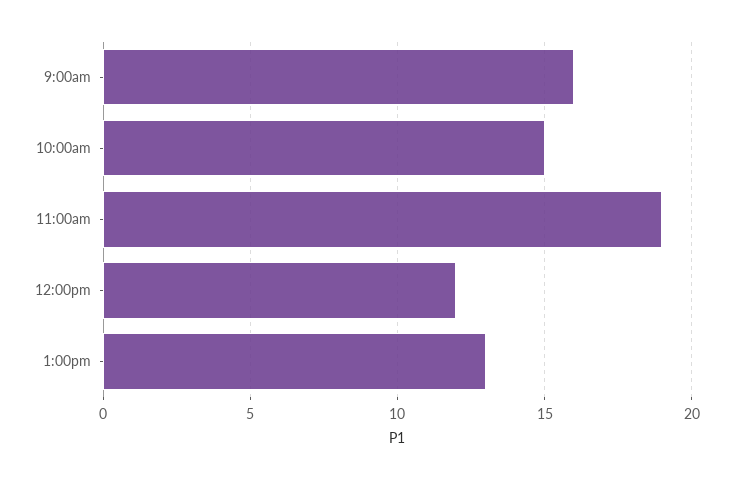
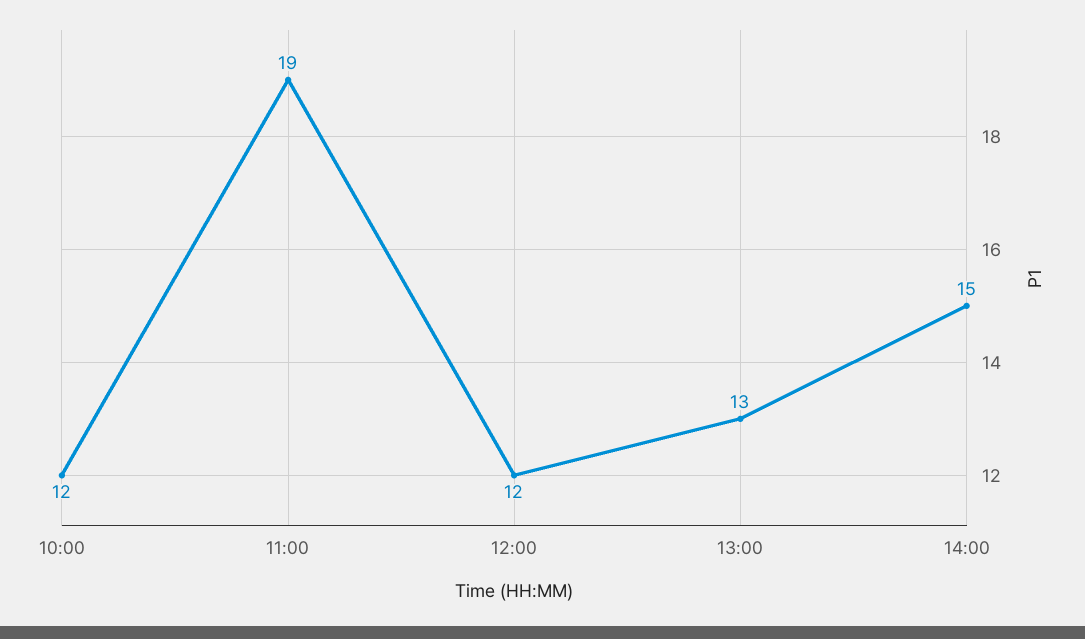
9:00am: 16 -> none
10:00am: 15 -> 12
14:00: none -> 15

